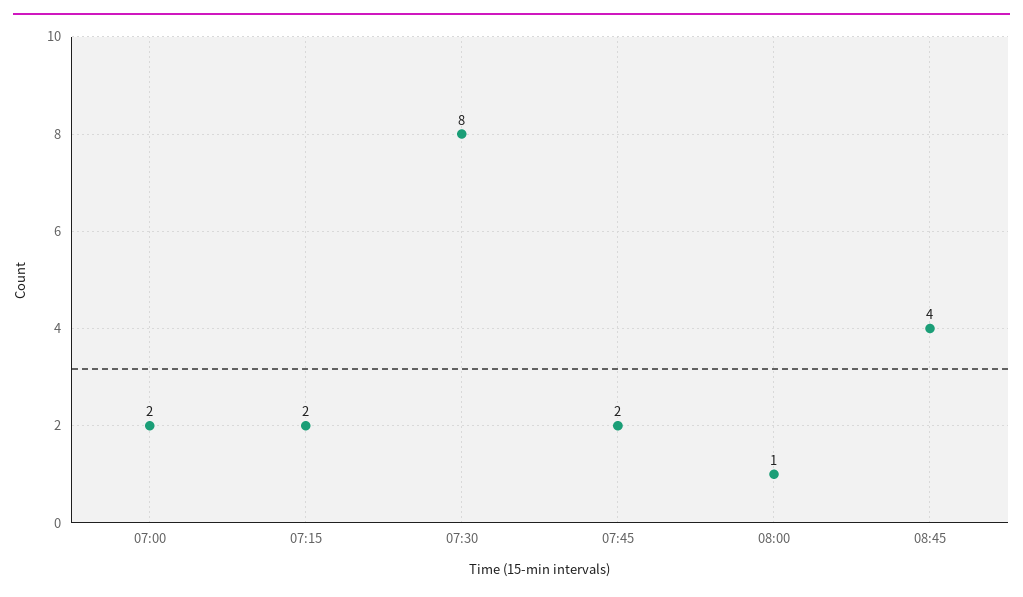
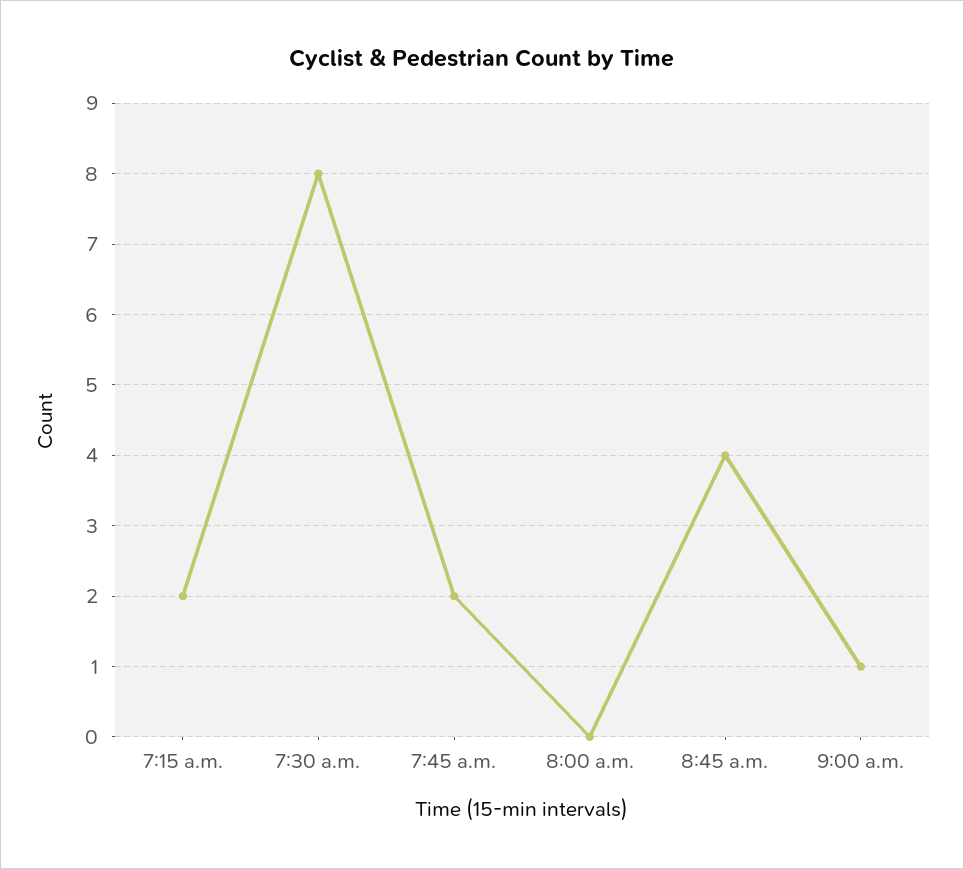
07:00: 2 -> none
08:00: 1 -> 0
9:00 a.m.: none -> 1

